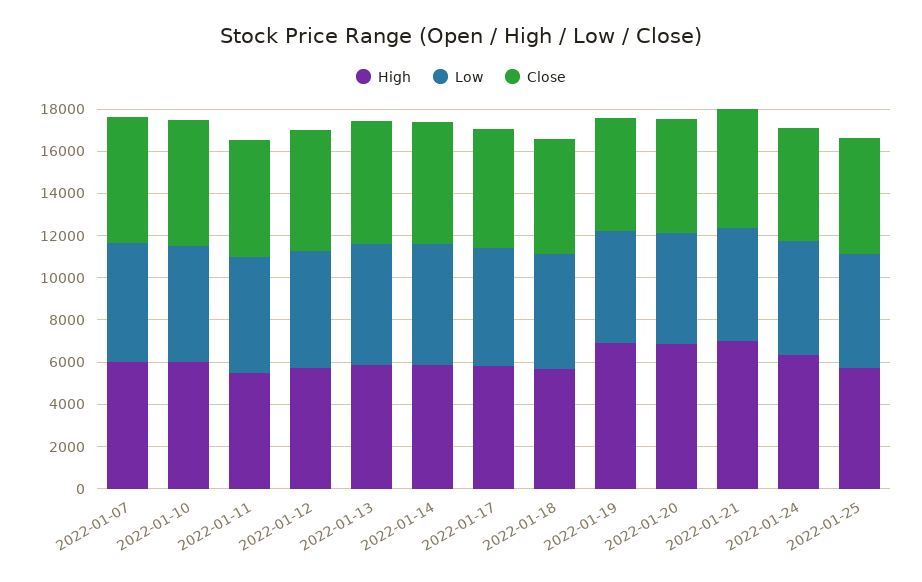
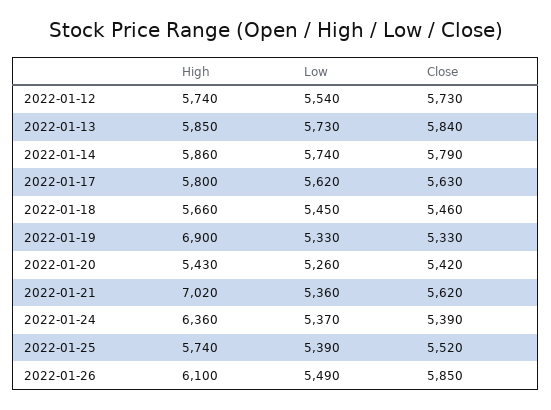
High, 2022-01-07: 6000 -> none
Low, 2022-01-07: 5500 -> none
Close, 2022-01-07: 6000 -> none
High, 2022-01-10: 6000 -> none
Low, 2022-01-10: 5500 -> none
Close, 2022-01-10: 6000 -> none
High, 2022-01-11: 5500 -> none
Low, 2022-01-11: 5500 -> none
Close, 2022-01-11: 5500 -> none
High, 2022-01-20: 7000 -> 5430
High, 2022-01-26: none -> 6100
Low, 2022-01-26: none -> 5490
Close, 2022-01-26: none -> 5850

